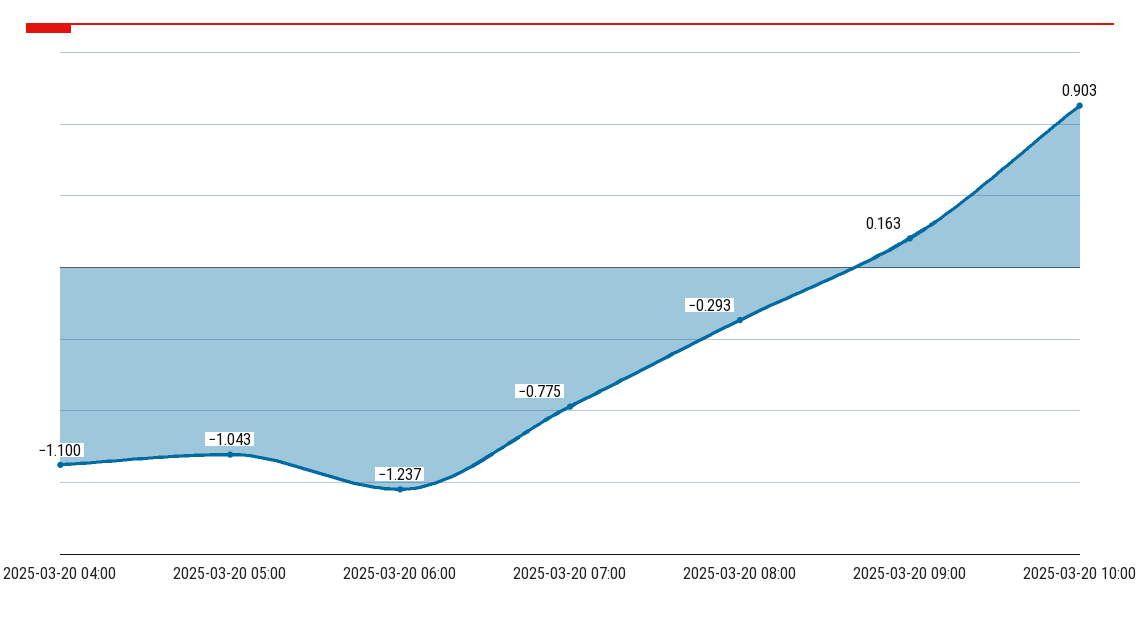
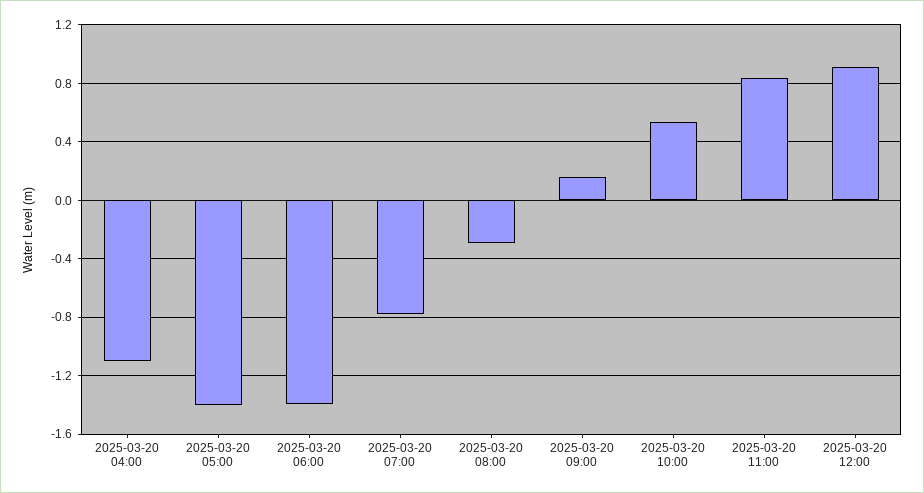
2025-03-20 05:00: -1.043 -> -1.4
2025-03-20 06:00: -1.237 -> -1.4
2025-03-20 10:00: 0.903 -> 0.55
2025-03-20 11:00: none -> 0.85
2025-03-20 12:00: none -> 0.9

